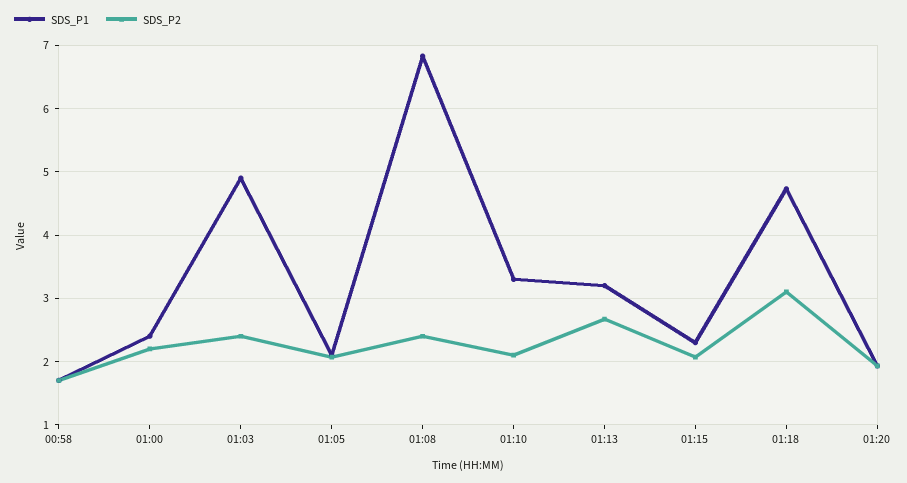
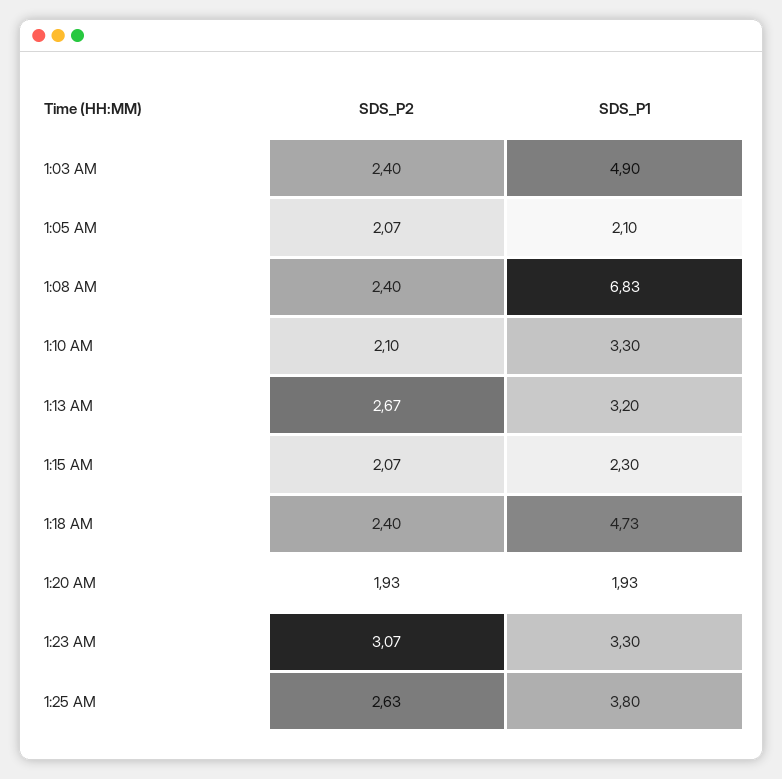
SDS_P1, 00:58: 1.7 -> none
SDS_P2, 00:58: 1.7 -> none
SDS_P1, 01:00: 2.4 -> none
SDS_P2, 01:00: 2.2 -> none
SDS_P2, 01:18: 3.1 -> 2.4
SDS_P2, 1:23 AM: none -> 3.07
SDS_P1, 1:23 AM: none -> 3.3
SDS_P2, 1:25 AM: none -> 2.63
SDS_P1, 1:25 AM: none -> 3.8

